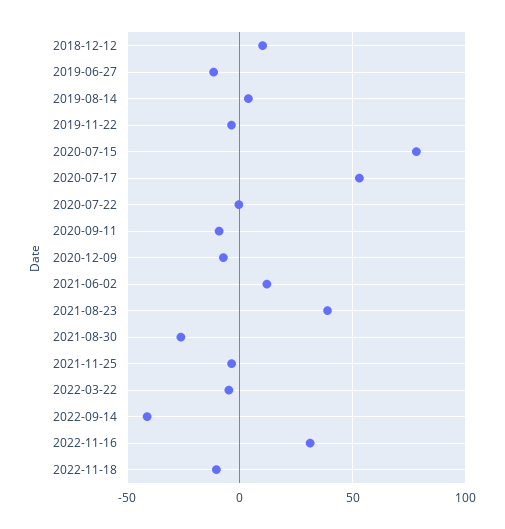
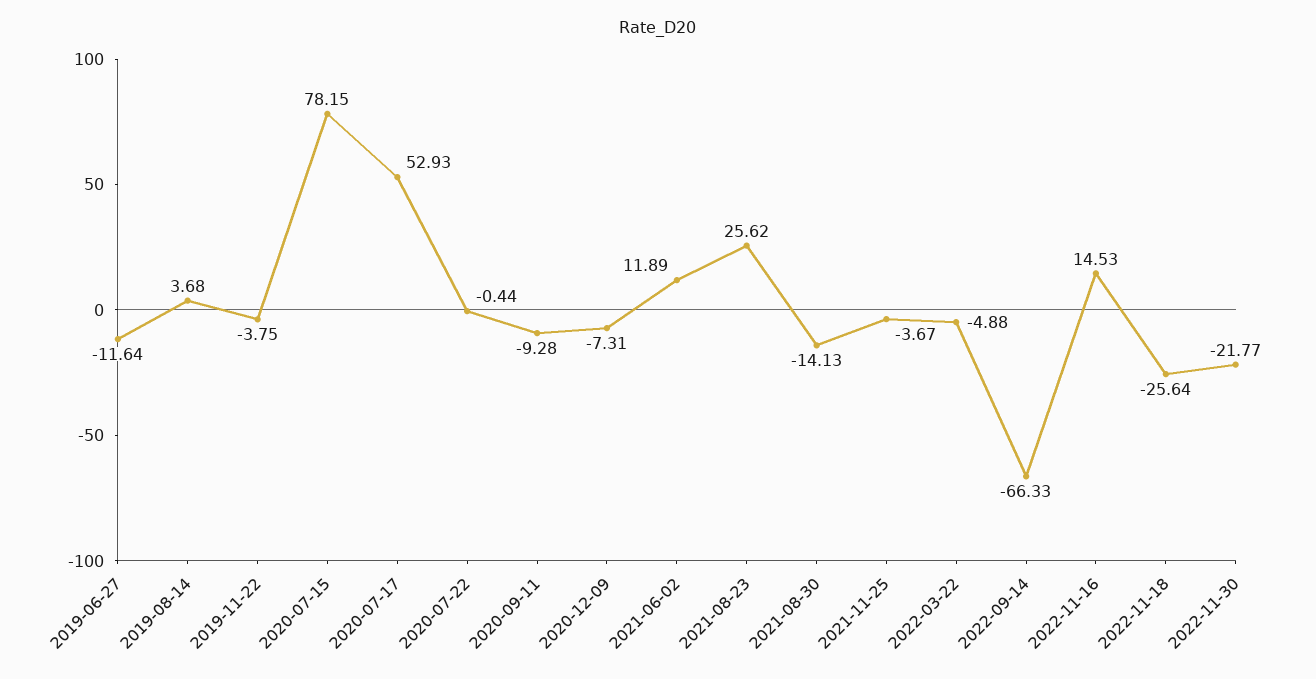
2018-12-12: 10 -> none
2021-08-23: 40 -> 25.62
2021-08-30: -25 -> -14.13
2022-09-14: -40 -> -66.33
2022-11-16: 30 -> 14.53
2022-11-18: -10 -> -25.64
2022-11-30: none -> -21.77

